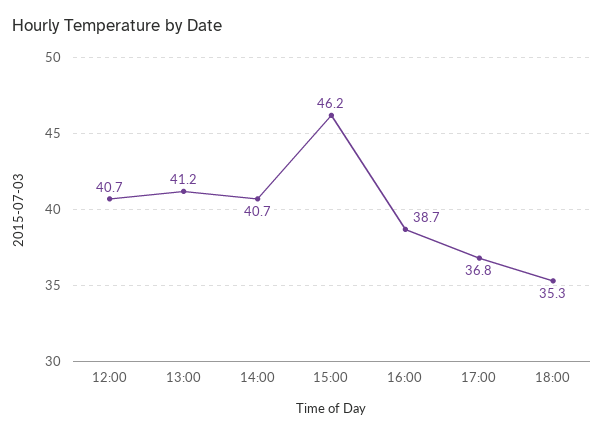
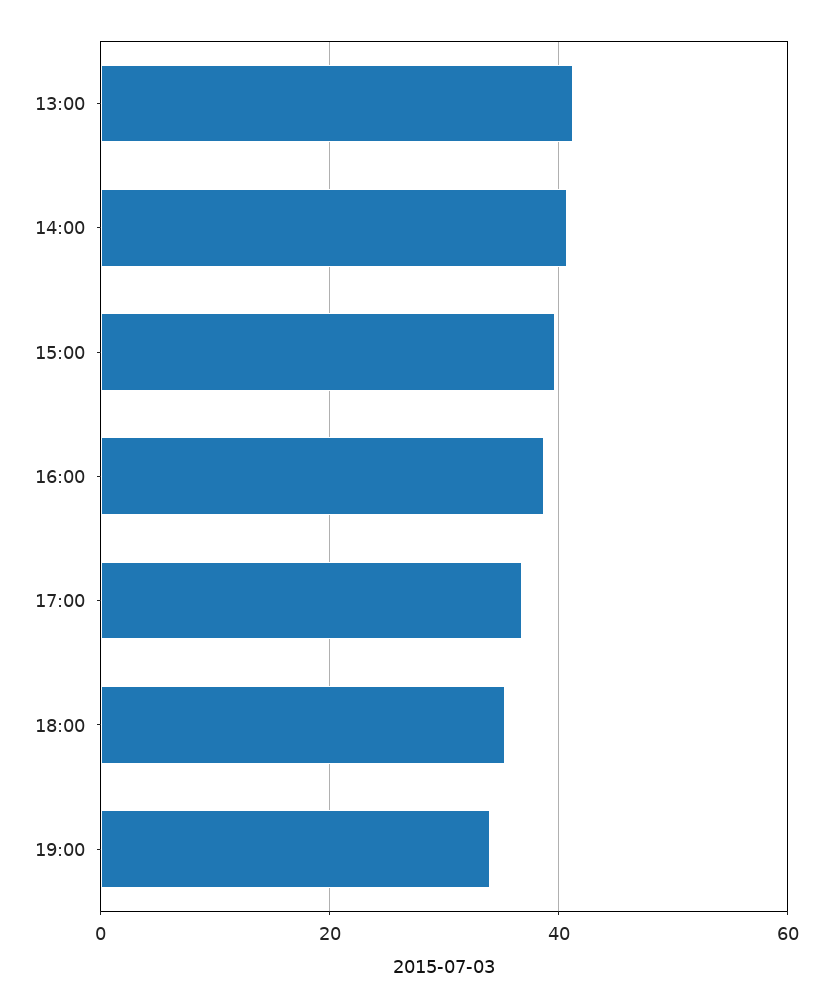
12:00: 40.7 -> none
15:00: 46.2 -> 40
19:00: none -> 34

